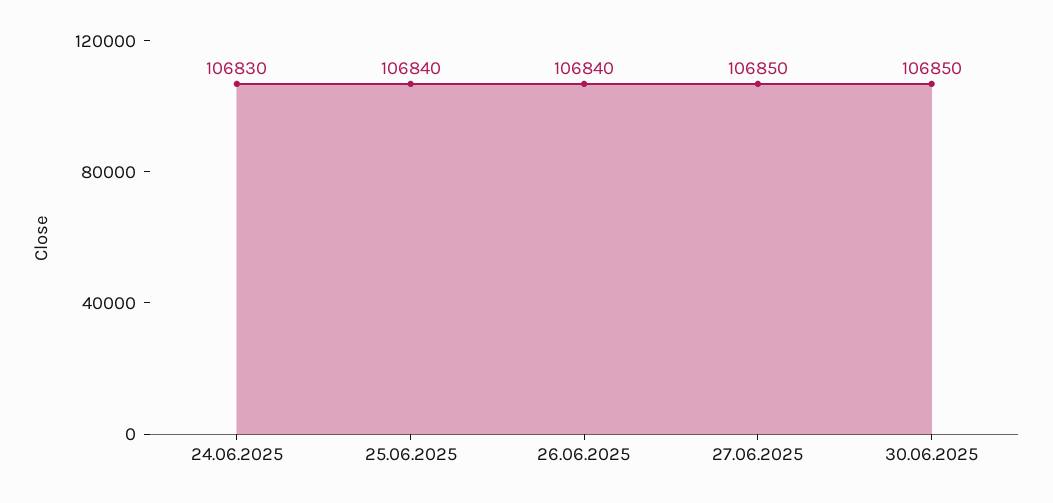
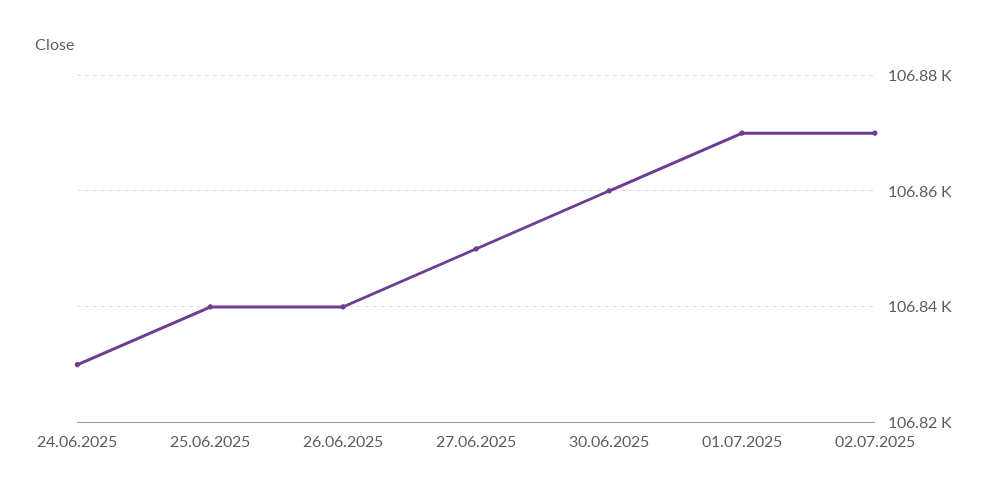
30.06.2025: 106850 -> 106860
01.07.2025: none -> 106870
02.07.2025: none -> 106870

